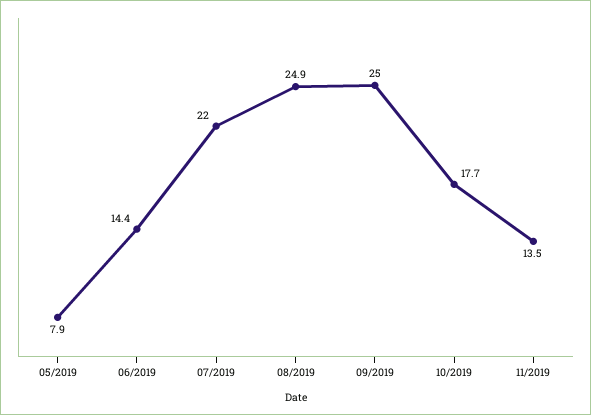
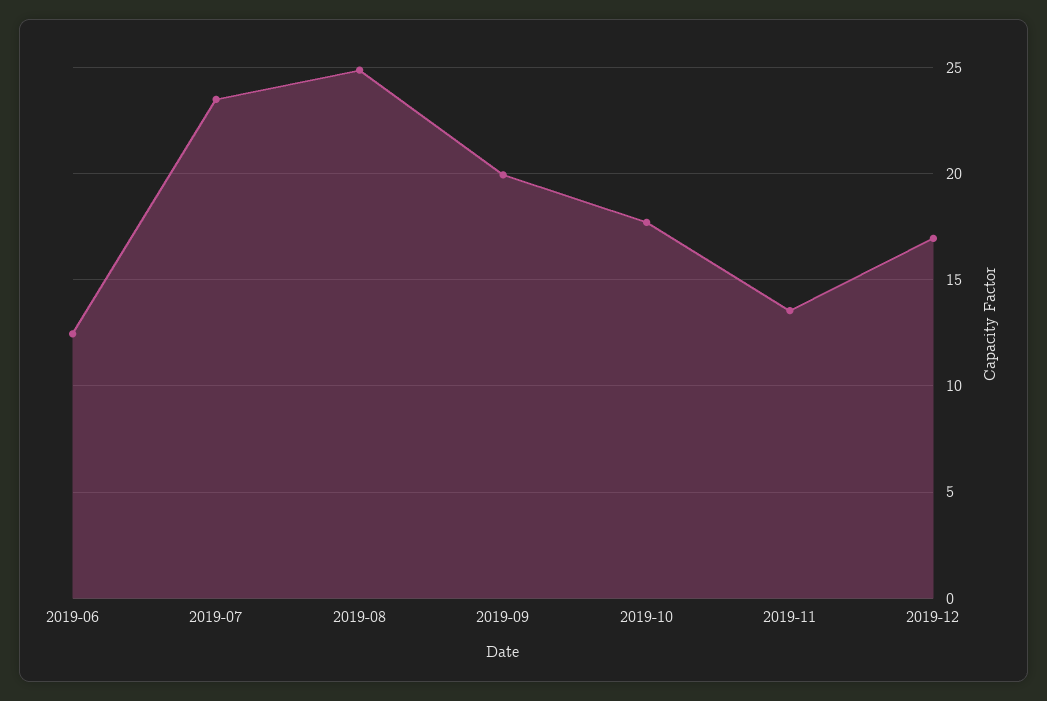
05/2019: 7.9 -> none
06/2019: 14.4 -> 12.5
07/2019: 22 -> 23.5
09/2019: 25 -> 20
2019-12: none -> 17

